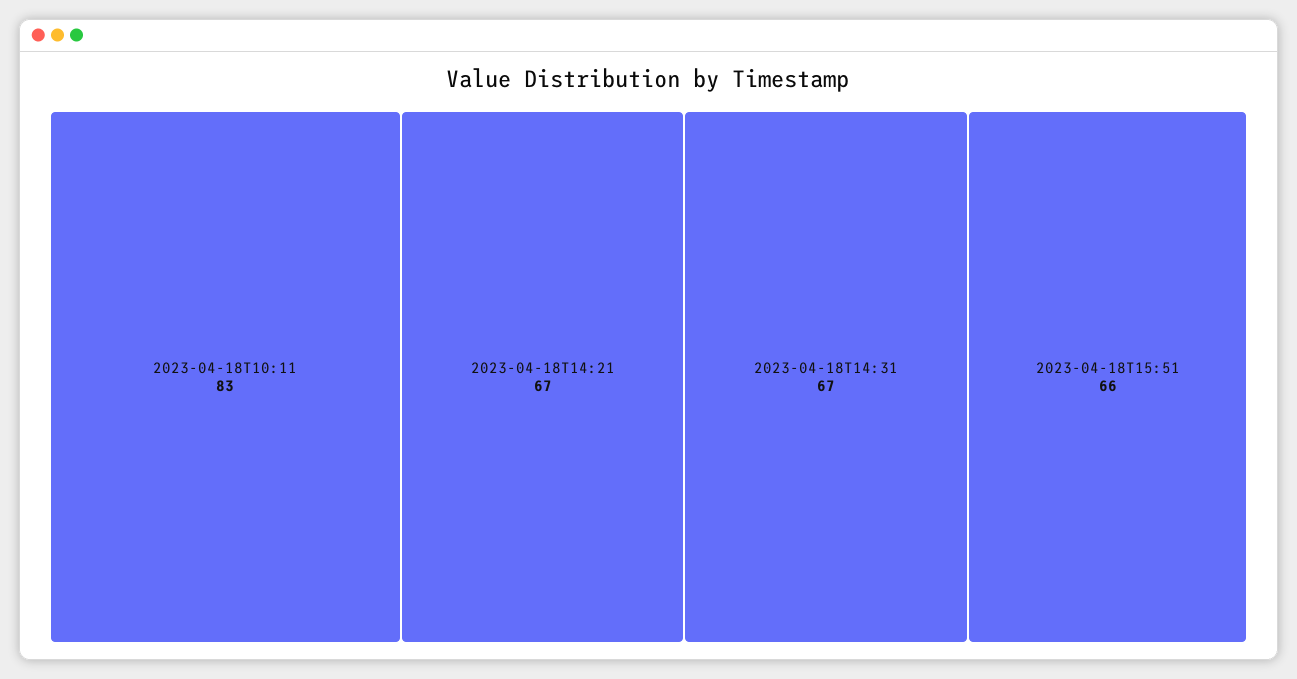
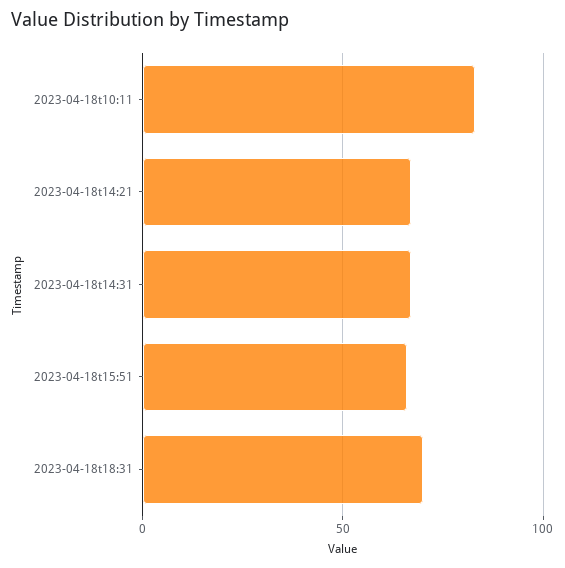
2023-04-18t18:31: none -> 70

